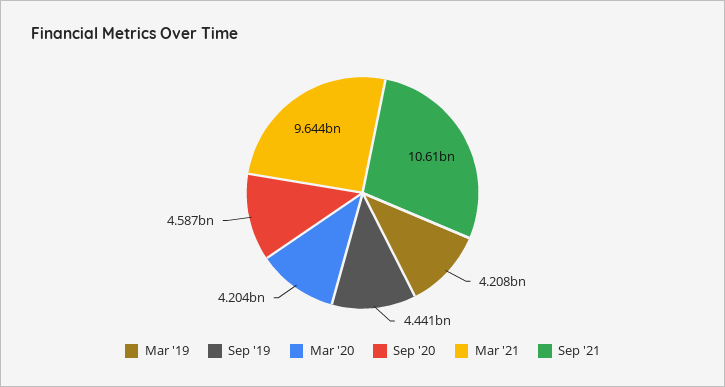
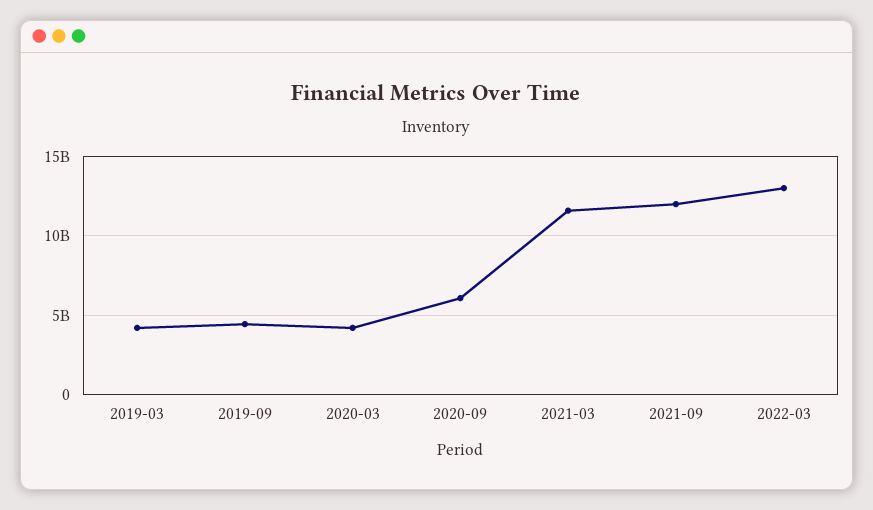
Sep '20: 4587000000 -> 6000000000
Mar '21: 9644000000 -> 11500000000
Sep '21: 10610000000 -> 12000000000
2022-03: none -> 13000000000

